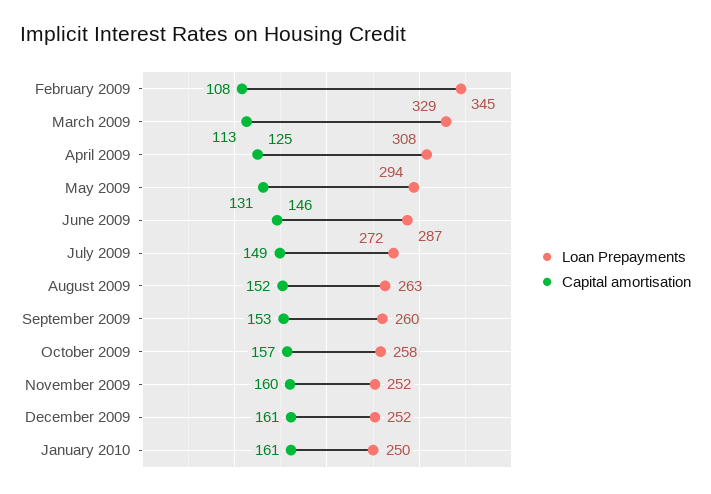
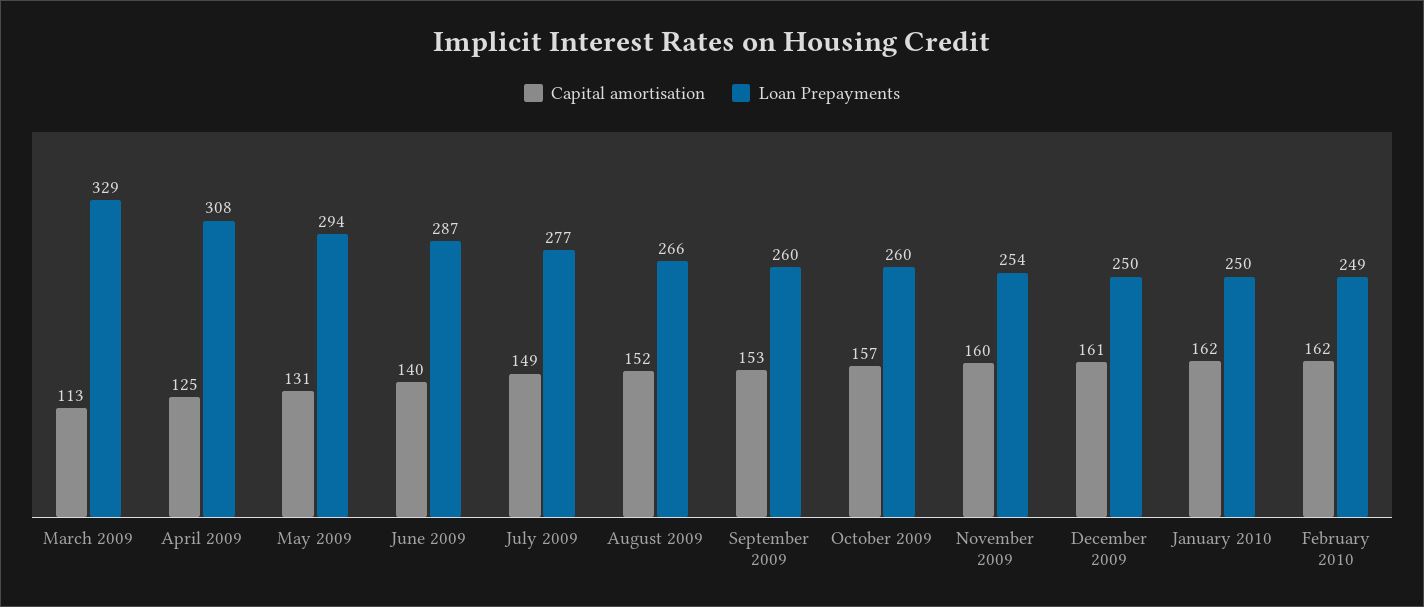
Loan Prepayments, February 2009: 345 -> none
Capital amortisation, February 2009: 108 -> none
Capital amortisation, June 2009: 146 -> 140
Loan Prepayments, July 2009: 272 -> 277
Loan Prepayments, August 2009: 263 -> 266
Loan Prepayments, October 2009: 258 -> 260
Loan Prepayments, November 2009: 252 -> 254
Loan Prepayments, December 2009: 252 -> 250
Capital amortisation, January 2010: 161 -> 162
Capital amortisation, February 2010: none -> 162
Loan Prepayments, February 2010: none -> 249

